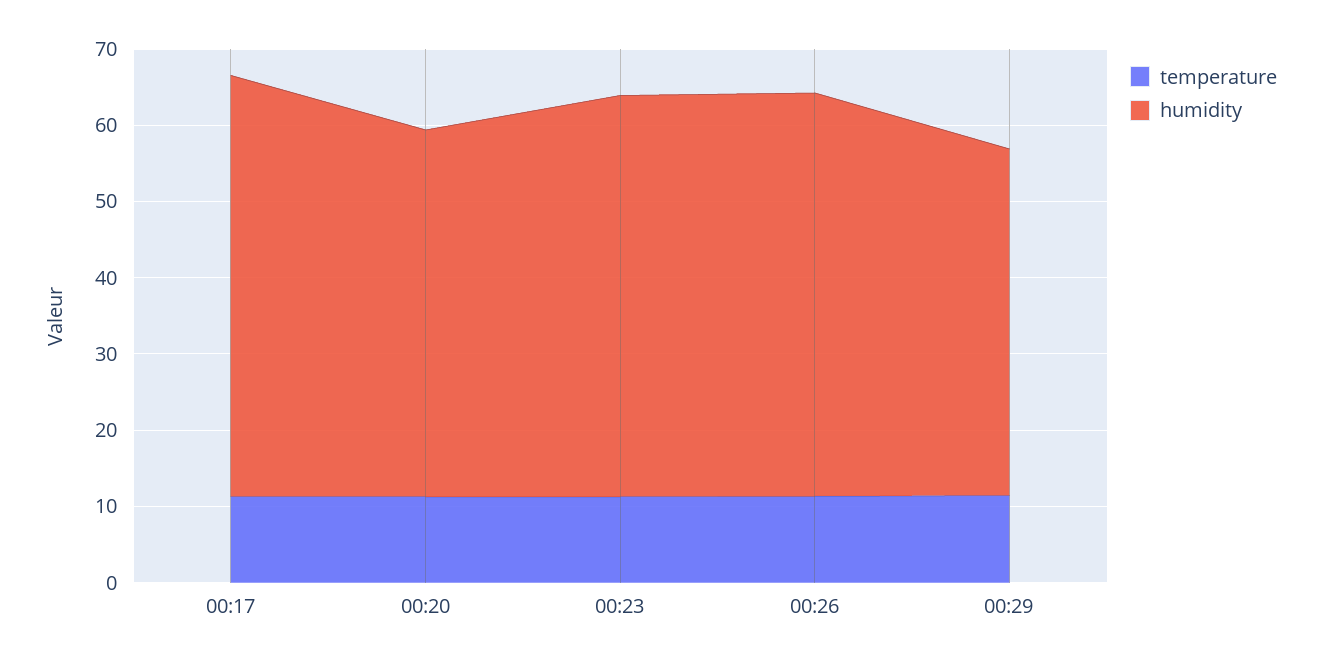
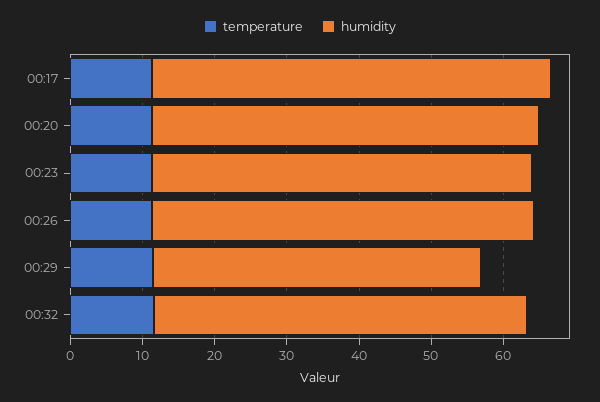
humidity, 00:20: 48 -> 54
temperature, 00:32: none -> 12
humidity, 00:32: none -> 52

